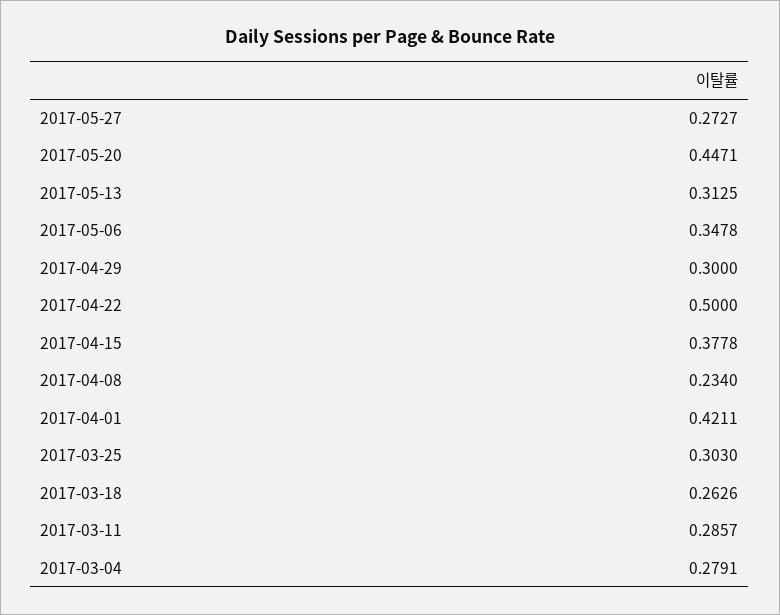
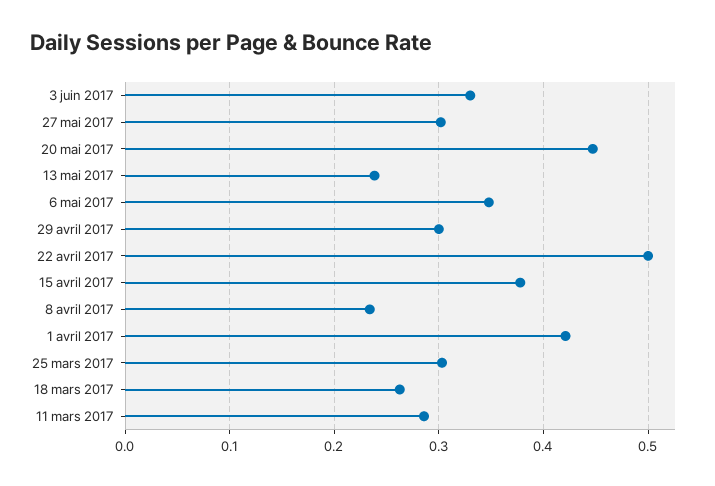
2017-05-27: 0.2727 -> 0.3
2017-05-13: 0.3125 -> 0.24
2017-03-04: 0.2791 -> none
3 juin 2017: none -> 0.33

